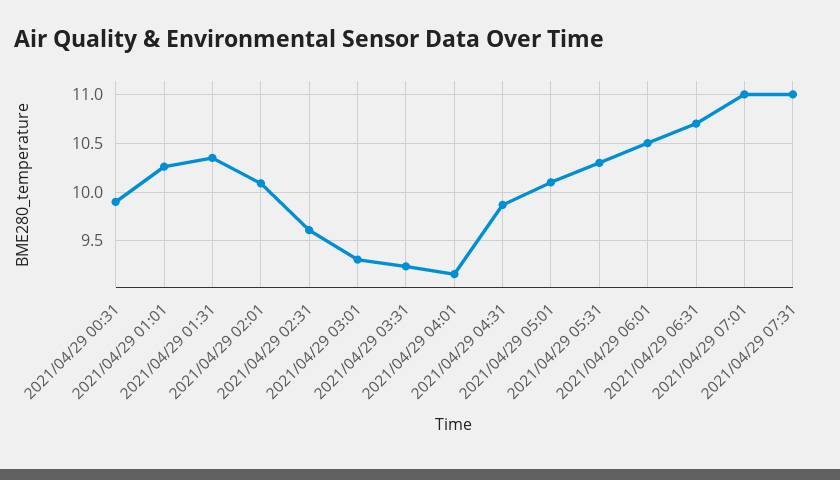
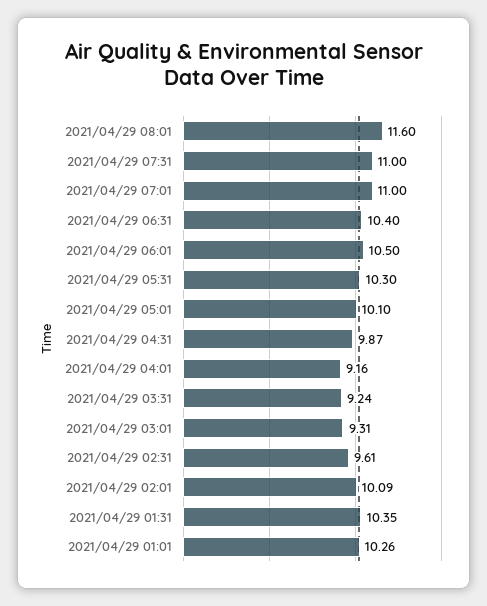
2021/04/29 00:31: 9.9 -> none
2021/04/29 06:31: 10.7 -> 10.4
2021/04/29 08:01: none -> 11.6

